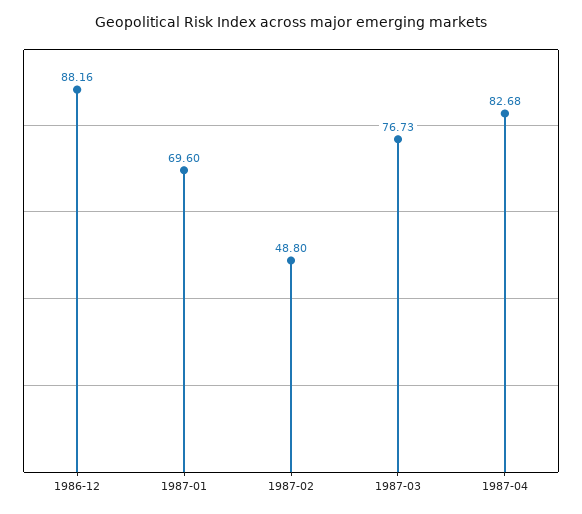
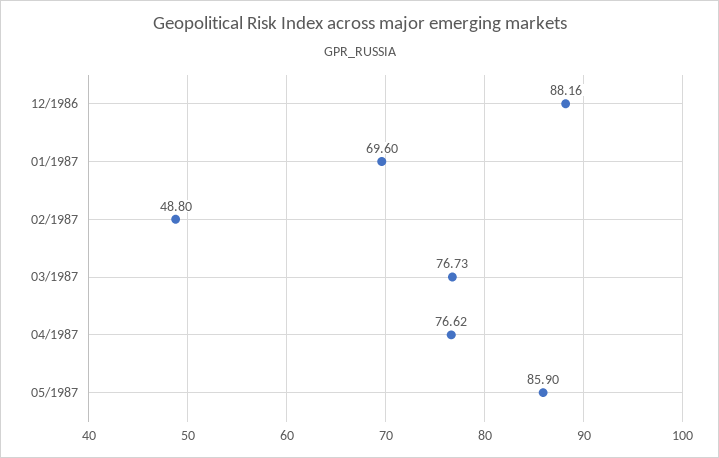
1987-04: 82.68 -> 76.62
05/1987: none -> 85.9

